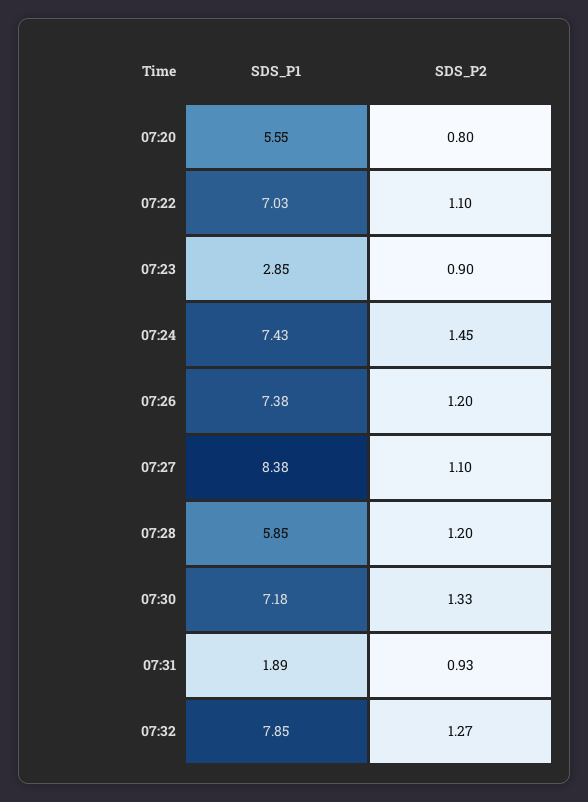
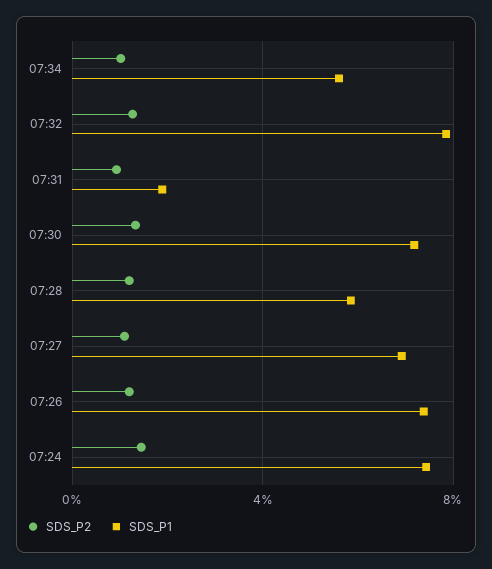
SDS_P1, 07:20: 5.55 -> none
SDS_P2, 07:20: 0.8 -> none
SDS_P1, 07:22: 7.03 -> none
SDS_P2, 07:22: 1.1 -> none
SDS_P1, 07:23: 2.85 -> none
SDS_P2, 07:23: 0.9 -> none
SDS_P1, 07:27: 8.38 -> 7
SDS_P2, 07:34: none -> 1
SDS_P1, 07:34: none -> 5.5

